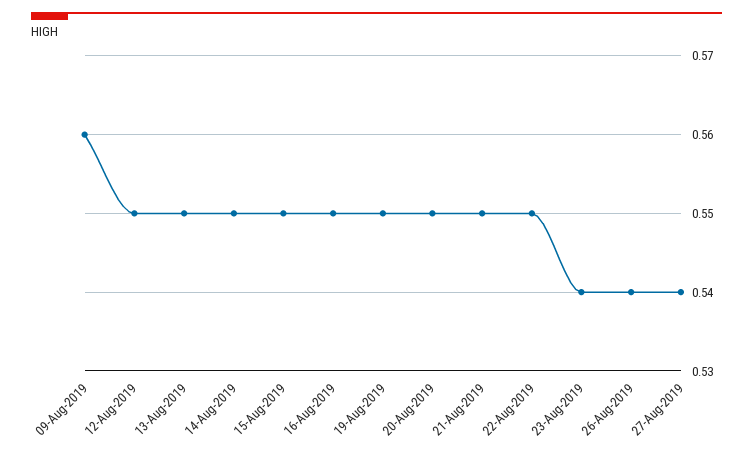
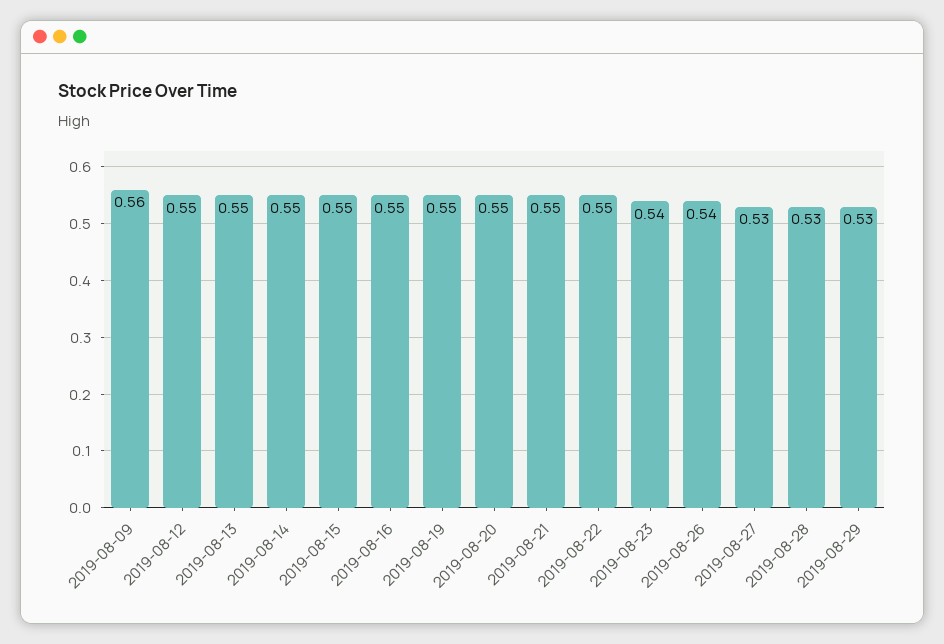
27-Aug-2019: 0.54 -> 0.53
2019-08-28: none -> 0.53
2019-08-29: none -> 0.53

